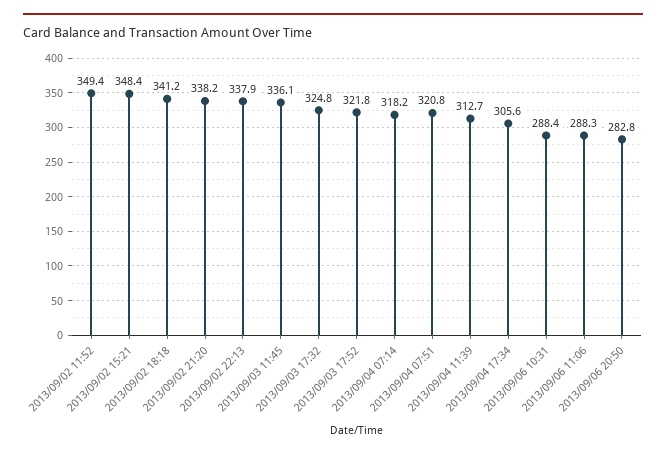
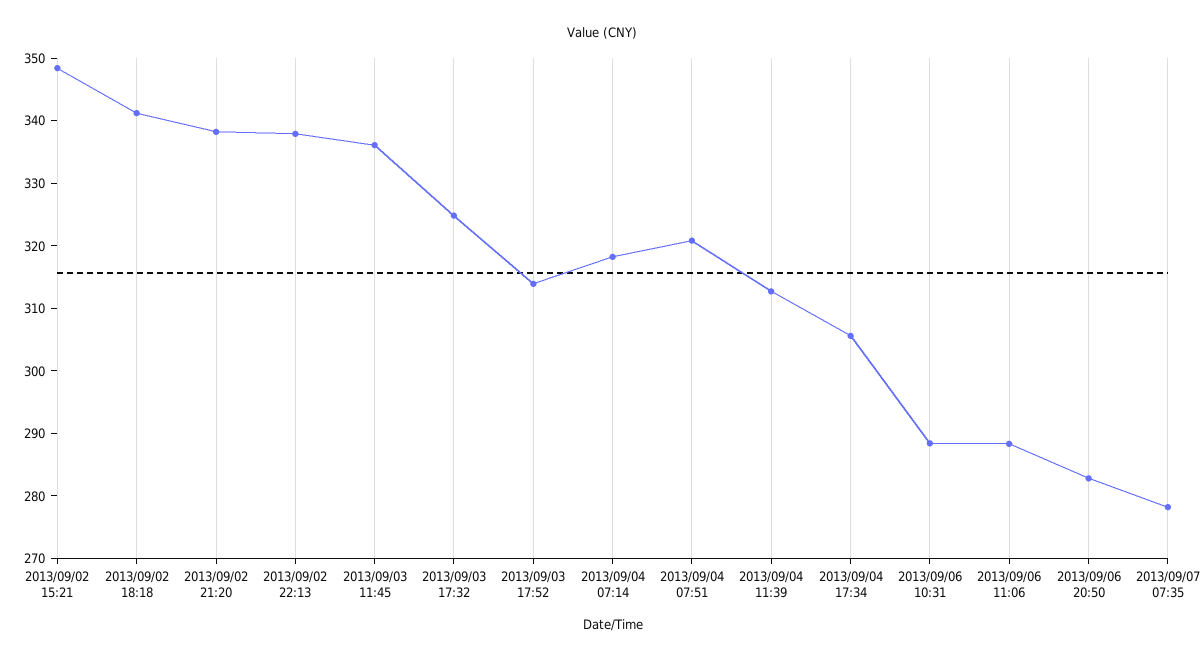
2013/09/02 11:52: 349.4 -> none
2013/09/03 17:52: 321.8 -> 314
2013/09/07 07:35: none -> 278

